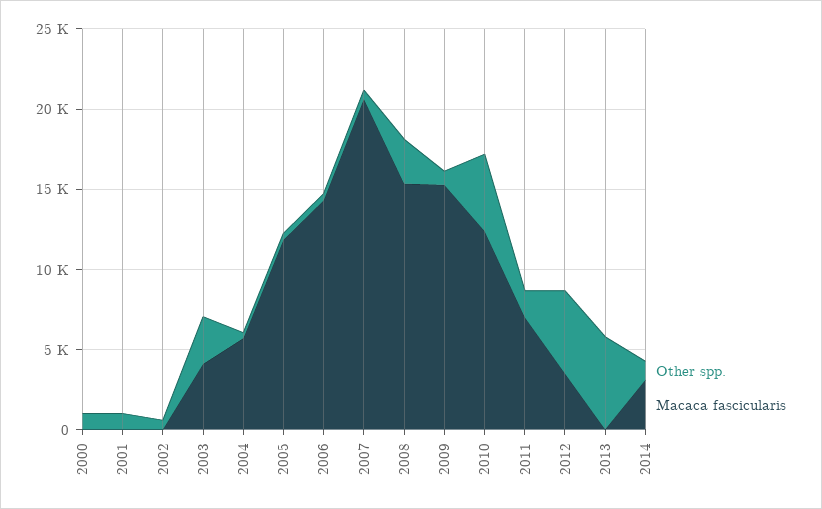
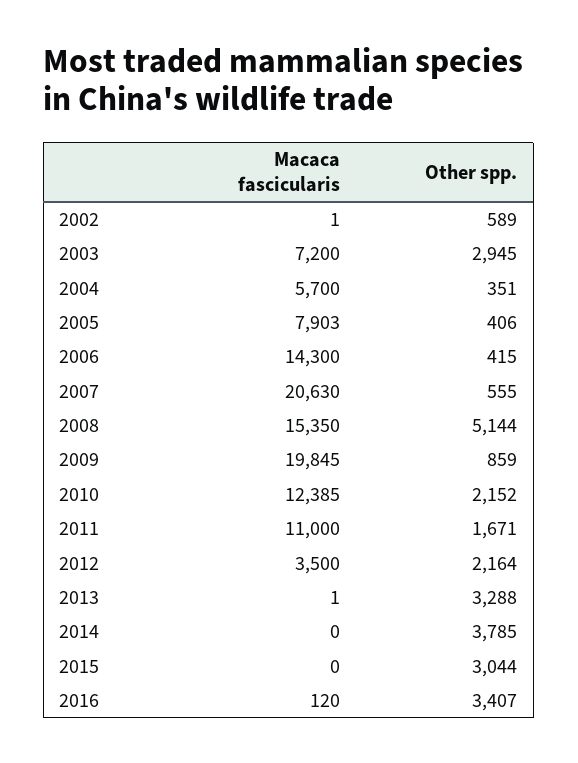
Other spp., 2000: 1000 -> none
Macaca fascicularis, 2000: 0 -> none
Other spp., 2001: 1000 -> none
Macaca fascicularis, 2001: 0 -> none
Macaca fascicularis, 2003: 4000 -> 7200
Macaca fascicularis, 2005: 12000 -> 7903
Other spp., 2008: 3000 -> 5144
Macaca fascicularis, 2009: 15000 -> 19845
Other spp., 2010: 5000 -> 2152
Macaca fascicularis, 2011: 7000 -> 11000
Other spp., 2012: 5000 -> 2164
Other spp., 2013: 6000 -> 3288
Other spp., 2014: 1000 -> 3785
Macaca fascicularis, 2014: 3000 -> 0
Macaca fascicularis, 2015: none -> 0
Other spp., 2015: none -> 3044
Macaca fascicularis, 2016: none -> 120
Other spp., 2016: none -> 3407

